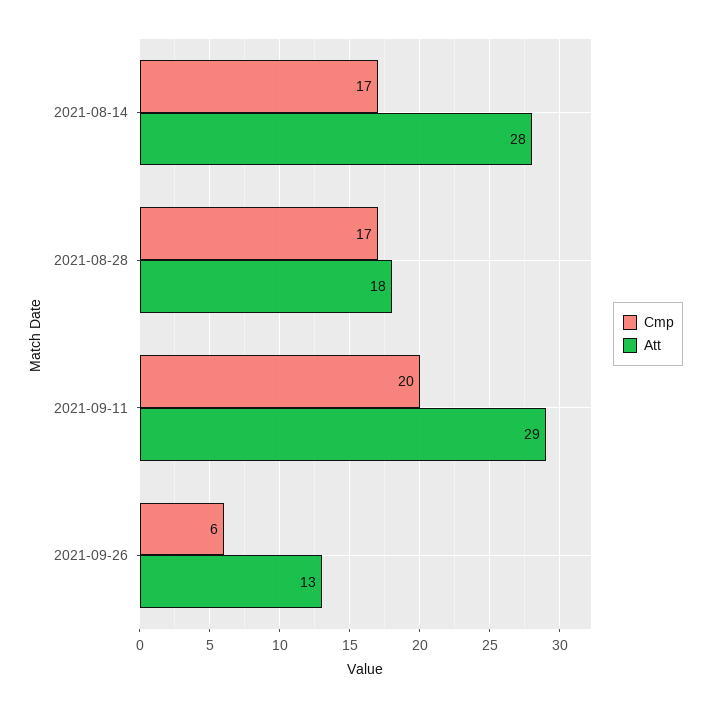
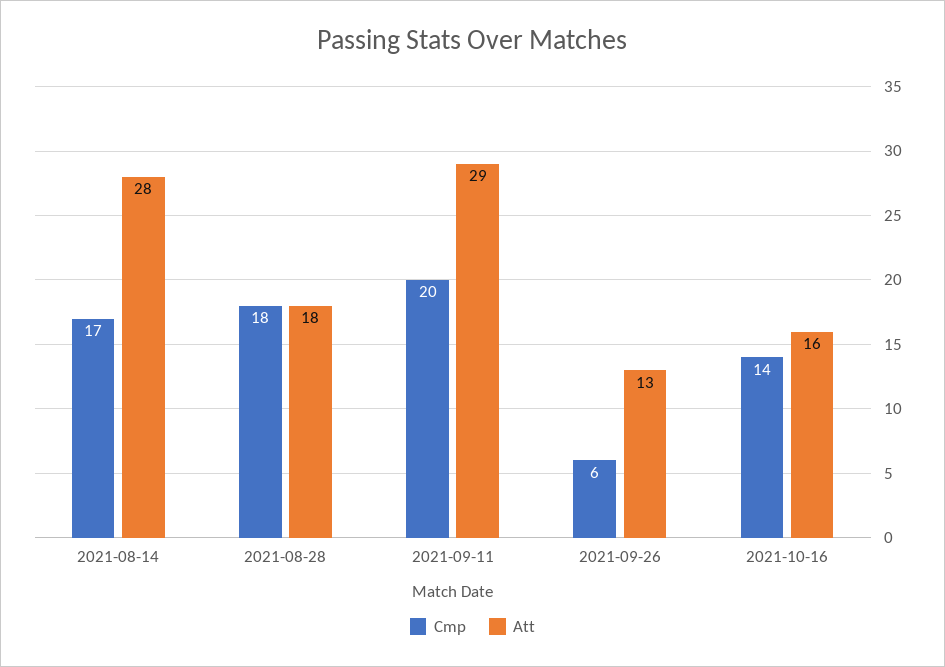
Cmp, 2021-08-28: 17 -> 18
Cmp, 2021-10-16: none -> 14
Att, 2021-10-16: none -> 16

